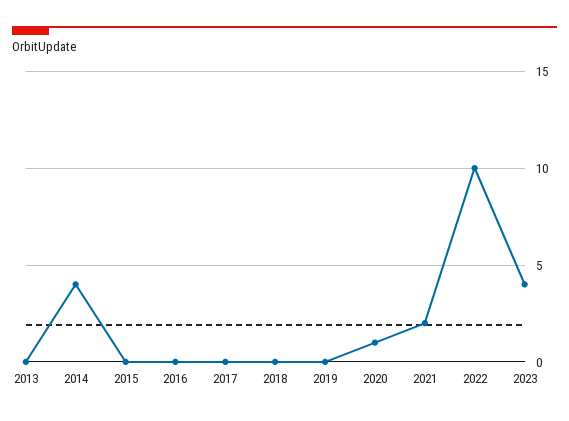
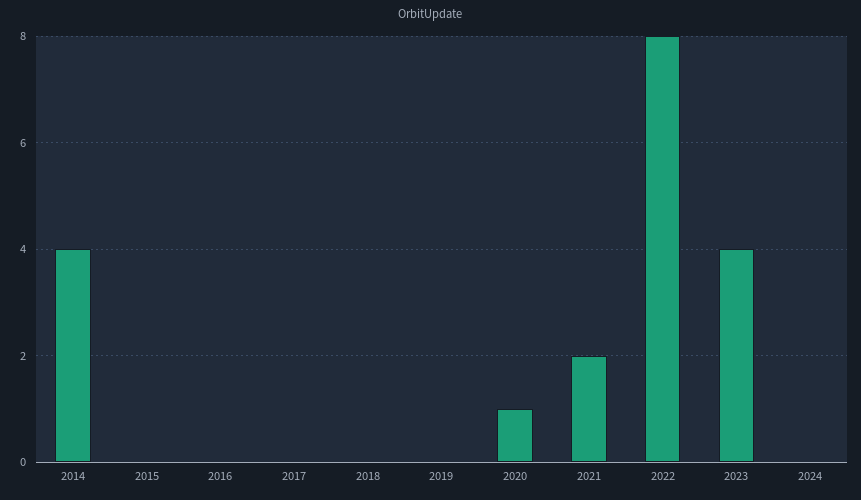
2013: 0 -> none
2022: 10 -> 8
2024: none -> 0

